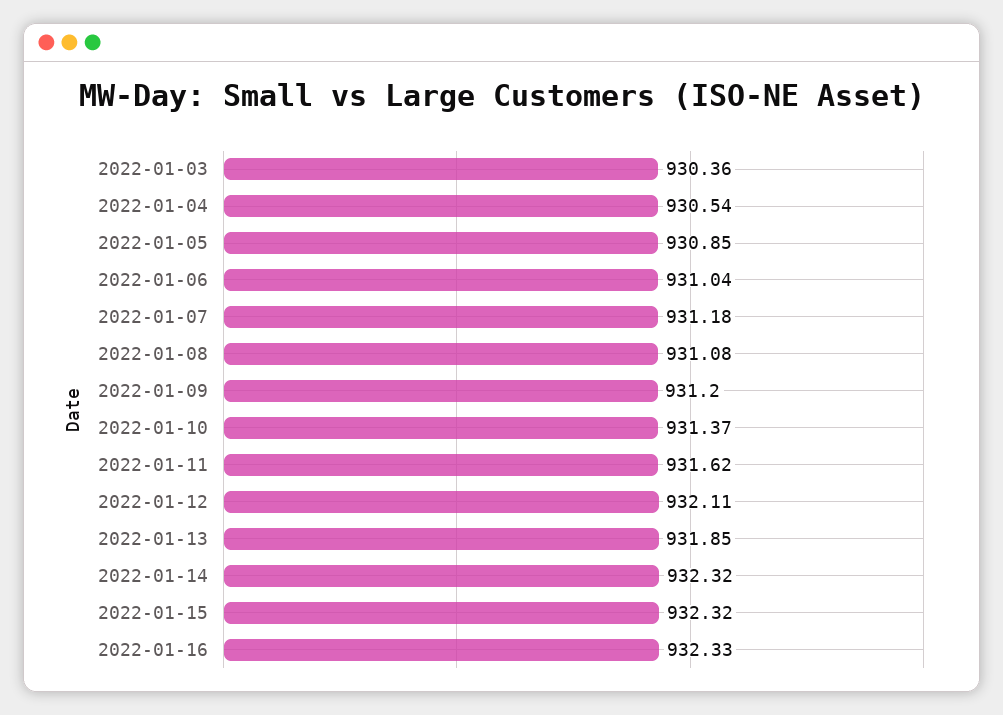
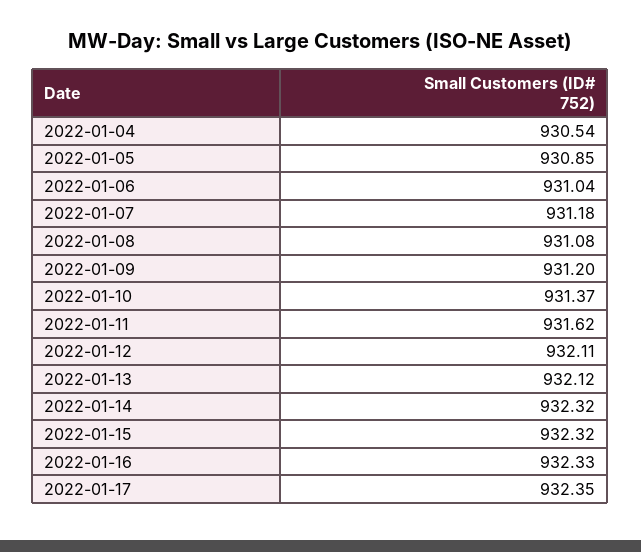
2022-01-03: 930.36 -> none
2022-01-13: 931.85 -> 932.12
2022-01-17: none -> 932.35

